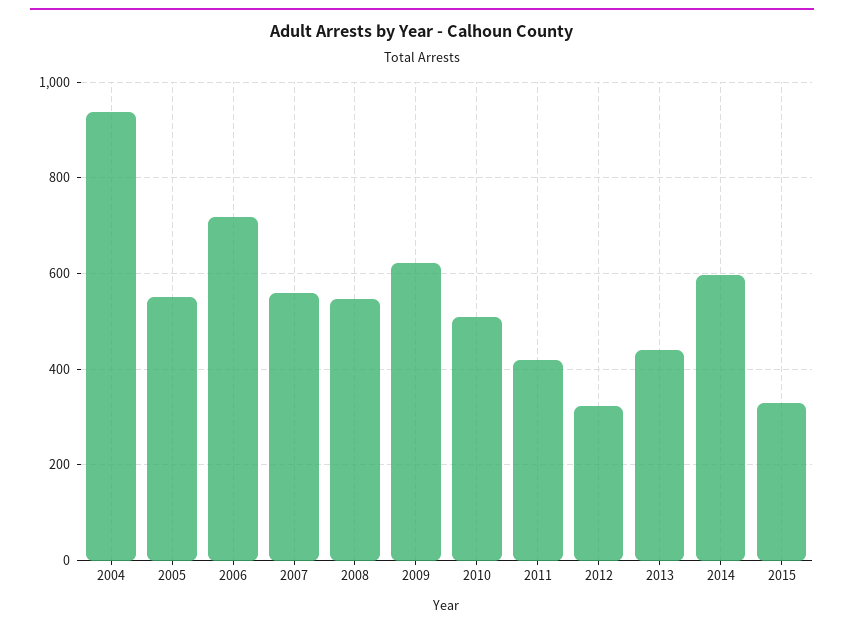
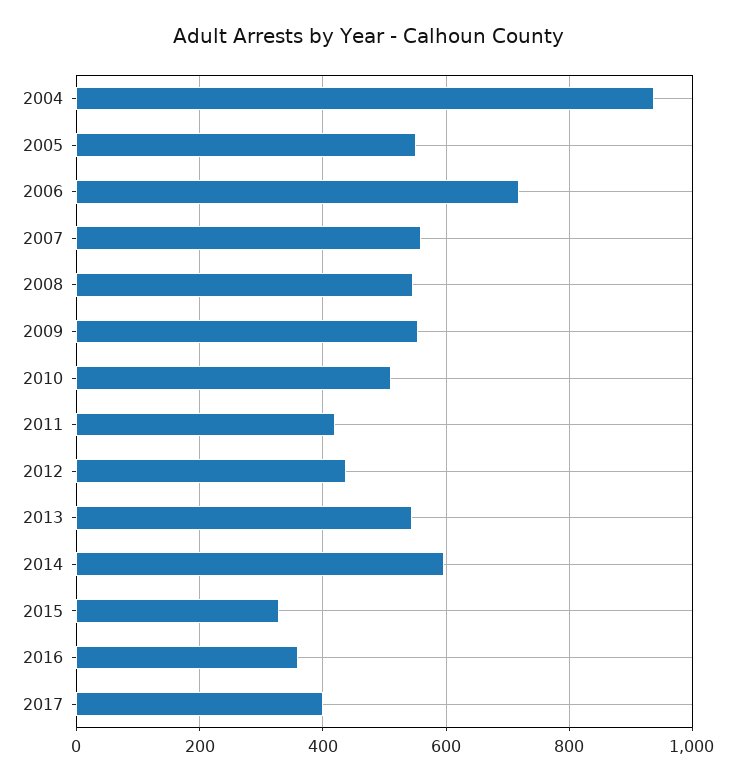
2009: 620 -> 560
2012: 320 -> 440
2013: 440 -> 540
2016: none -> 360
2017: none -> 400

